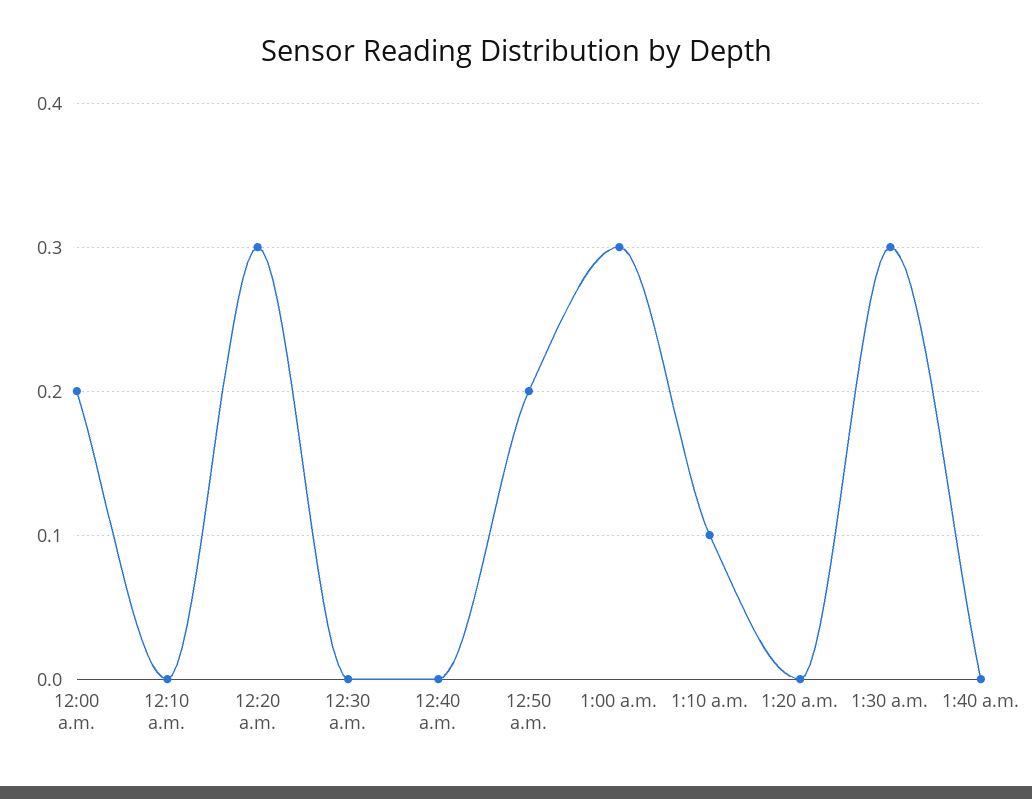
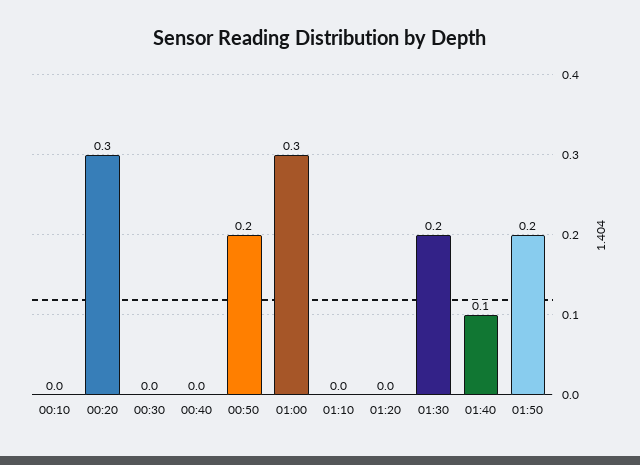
12:00 a.m.: 0.2 -> none
1:10 a.m.: 0.1 -> 0
1:30 a.m.: 0.3 -> 0.2
1:40 a.m.: 0 -> 0.1
01:50: none -> 0.2

